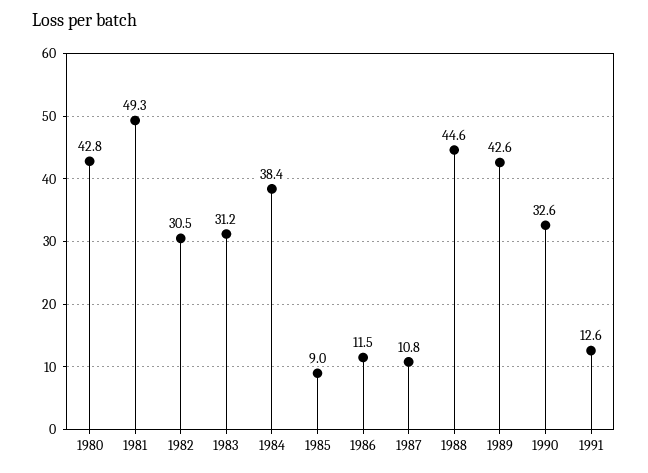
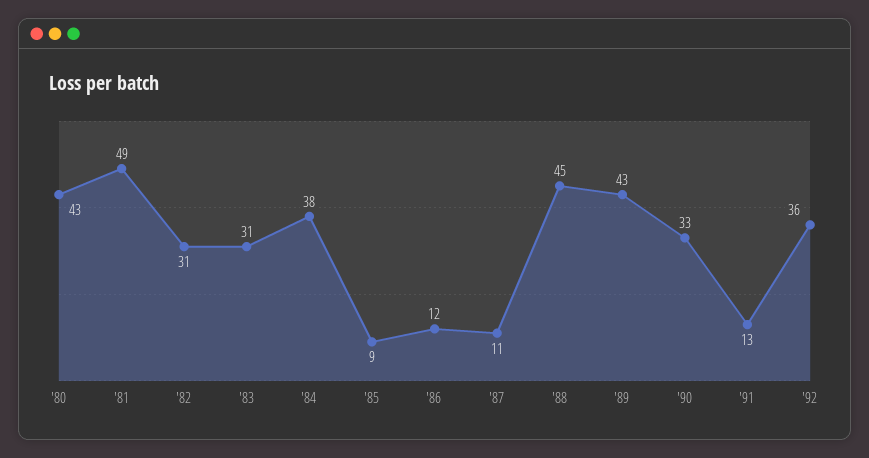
'92: none -> 36

